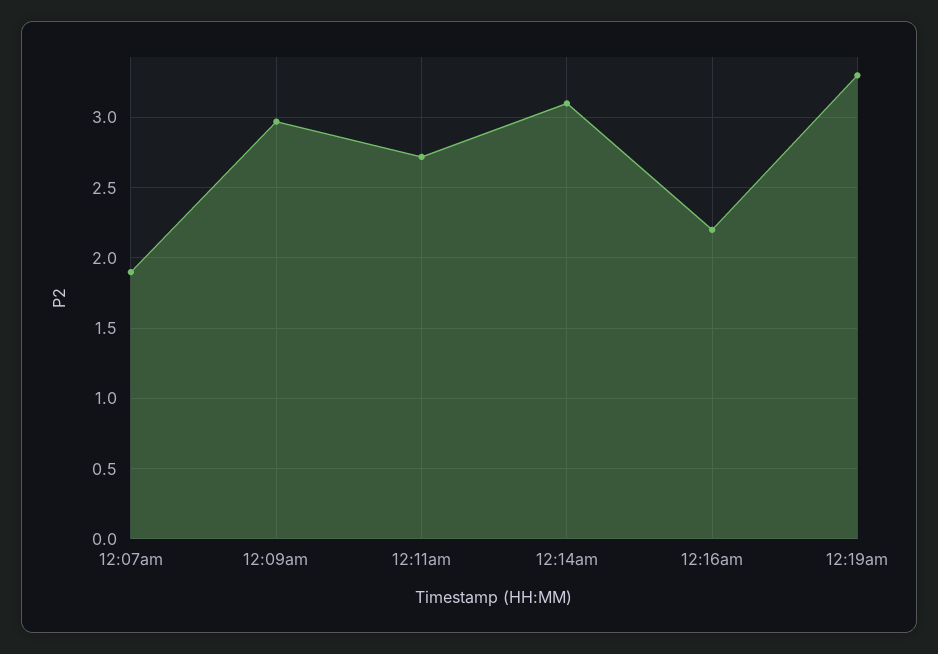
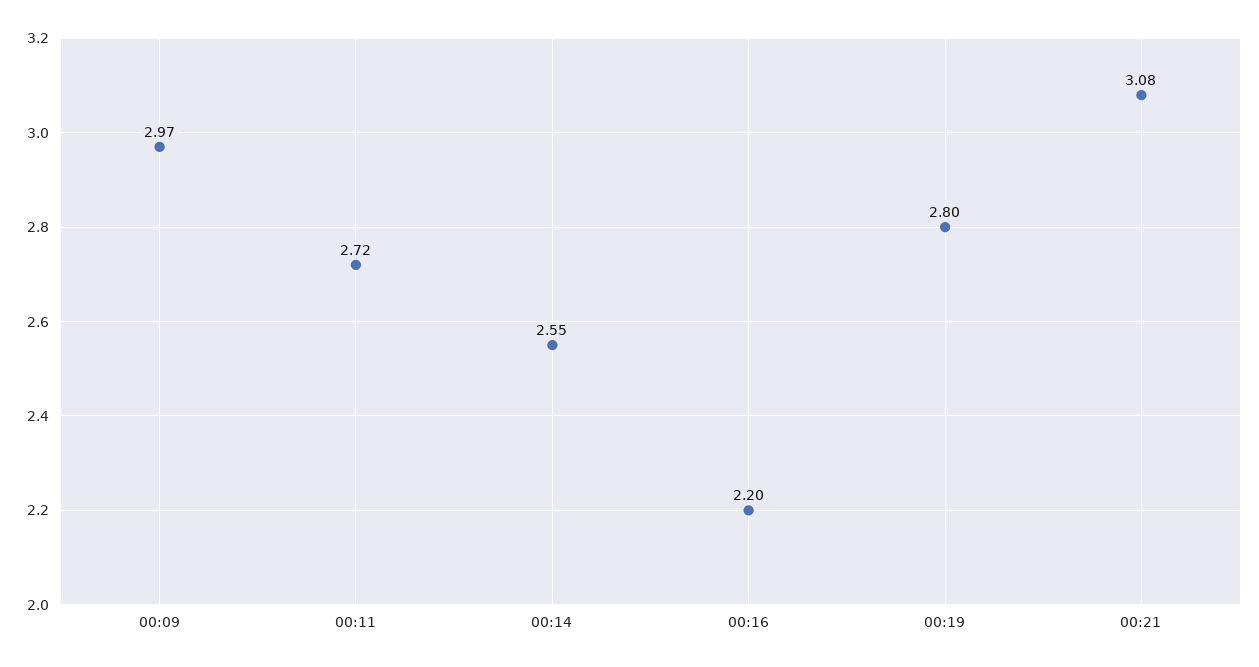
12:07am: 1.9 -> none
12:14am: 3.1 -> 2.55
12:19am: 3.3 -> 2.8
00:21: none -> 3.08

